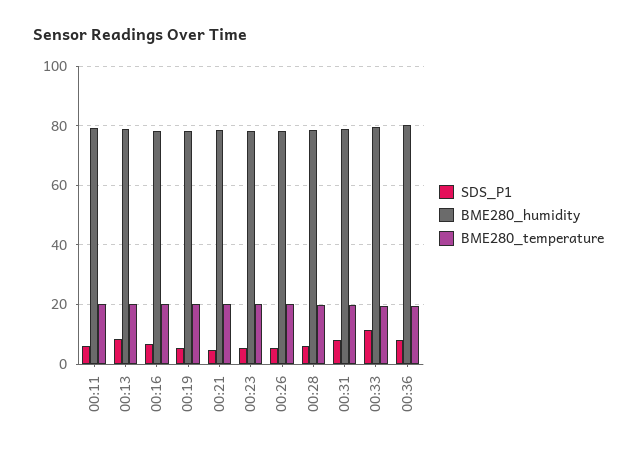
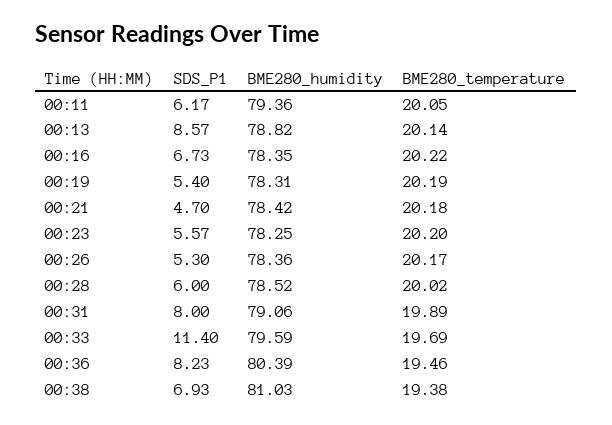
SDS_P1, 00:38: none -> 6.93
BME280_humidity, 00:38: none -> 81.03
BME280_temperature, 00:38: none -> 19.38

